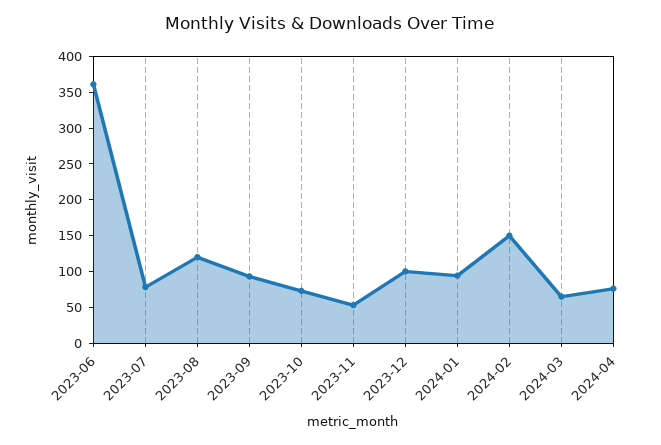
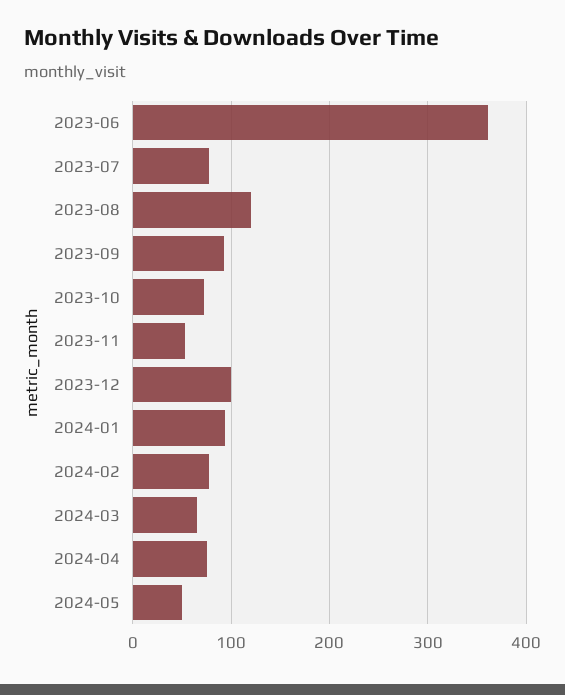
2024-02: 150 -> 80
2024-05: none -> 50

